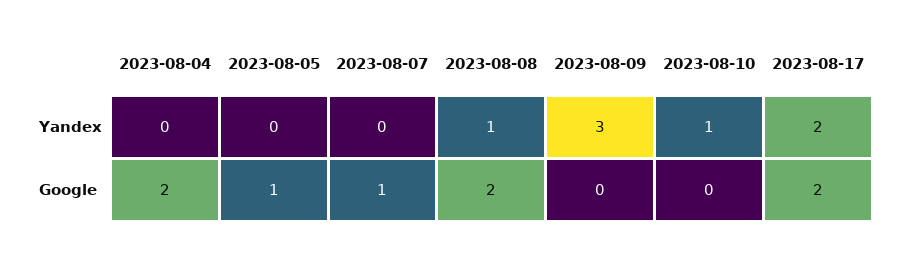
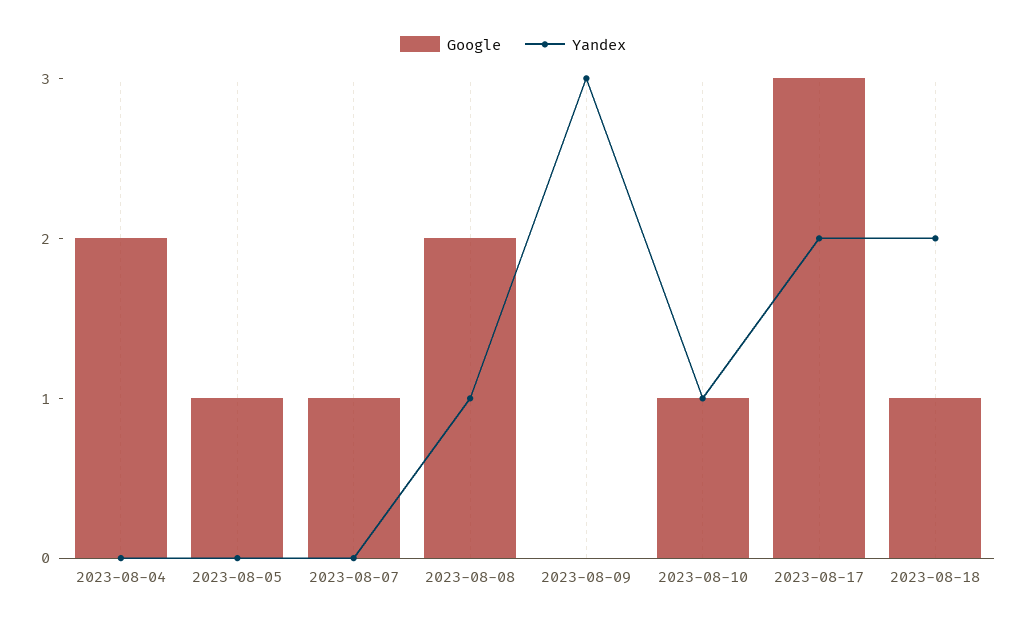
Google, 2023-08-10: 0 -> 1
Google, 2023-08-17: 2 -> 3
Google, 2023-08-18: none -> 1
Yandex, 2023-08-18: none -> 2

